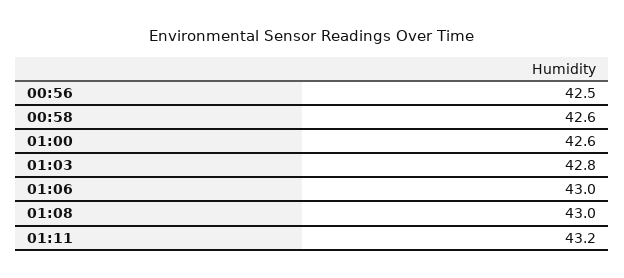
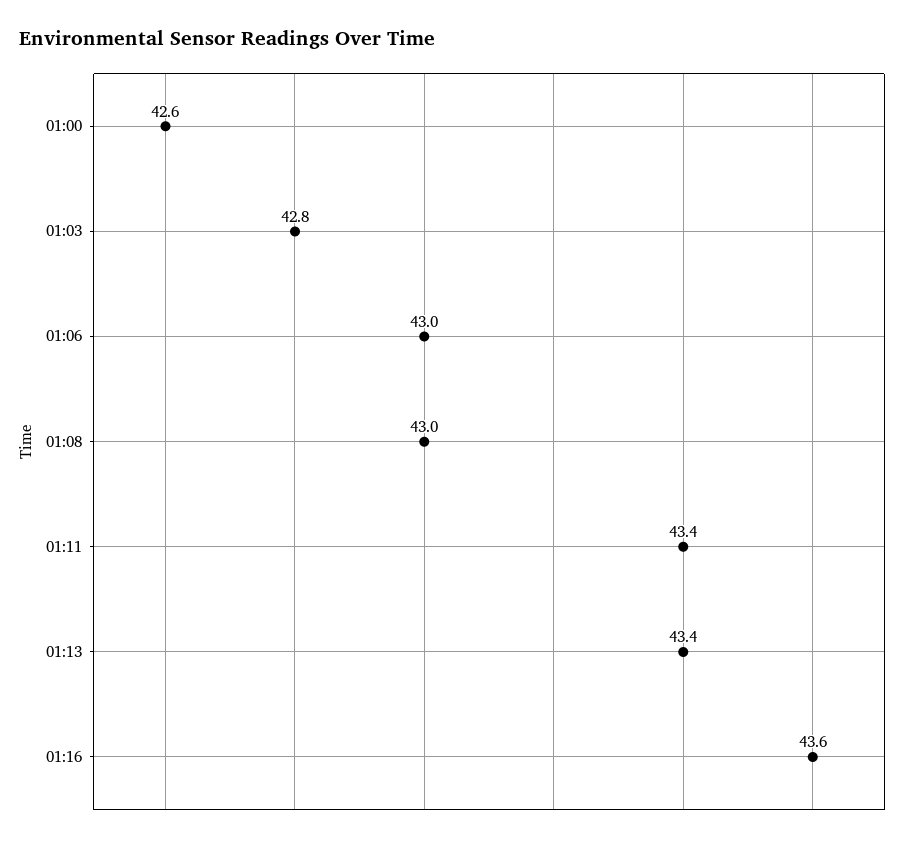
00:56: 42.5 -> none
00:58: 42.6 -> none
01:11: 43.2 -> 43.4
01:13: none -> 43.4
01:16: none -> 43.6

